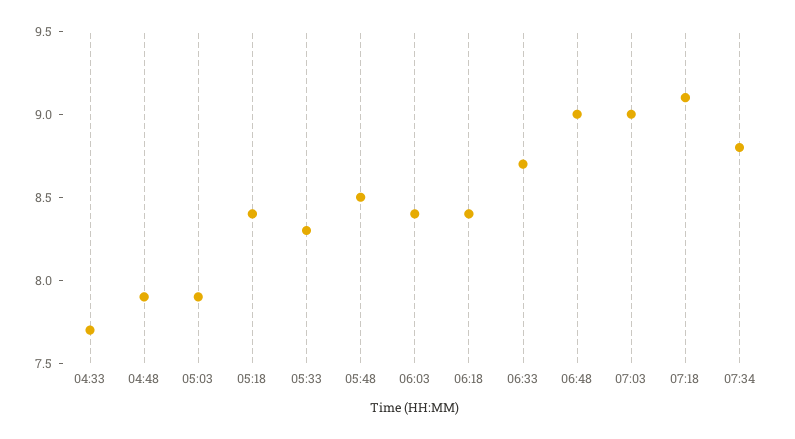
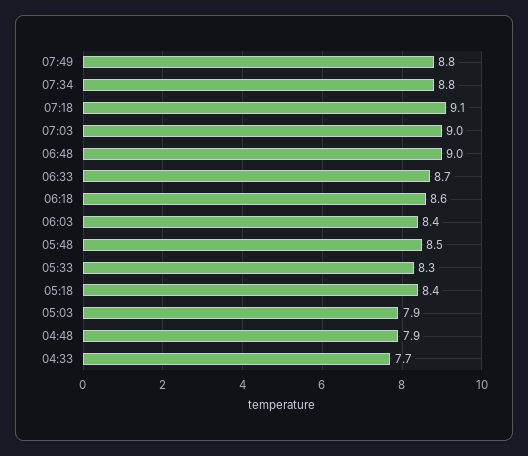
06:18: 8.4 -> 8.6
07:49: none -> 8.8

